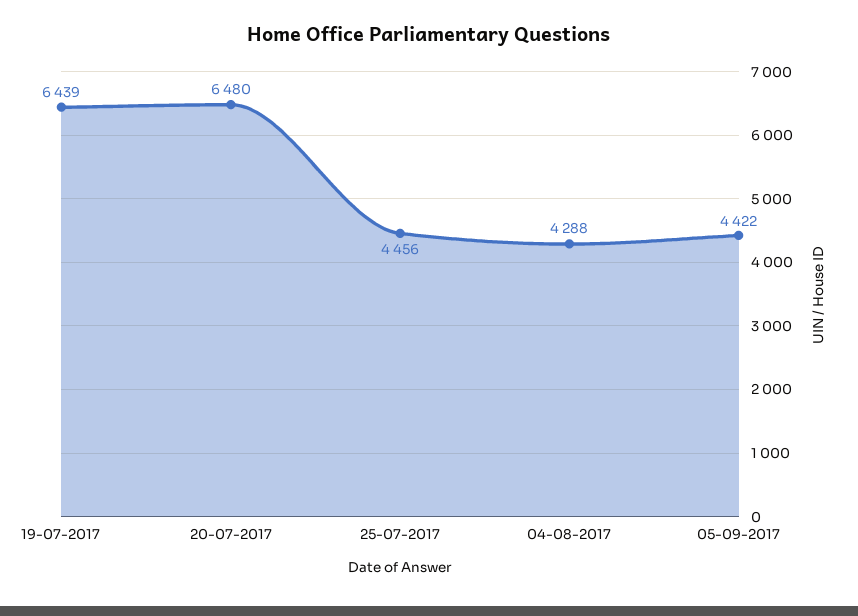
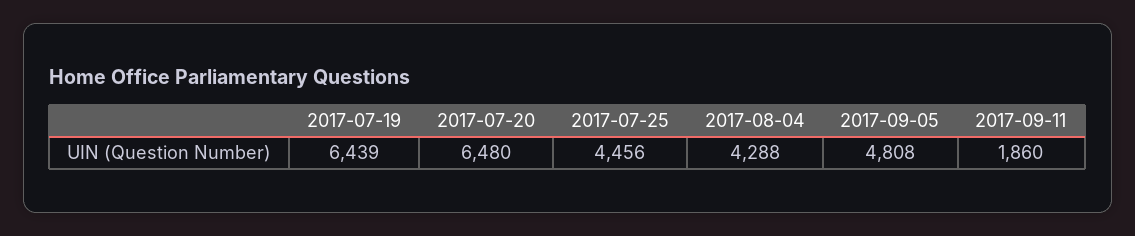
05-09-2017: 4422 -> 4808
2017-09-11: none -> 1860

